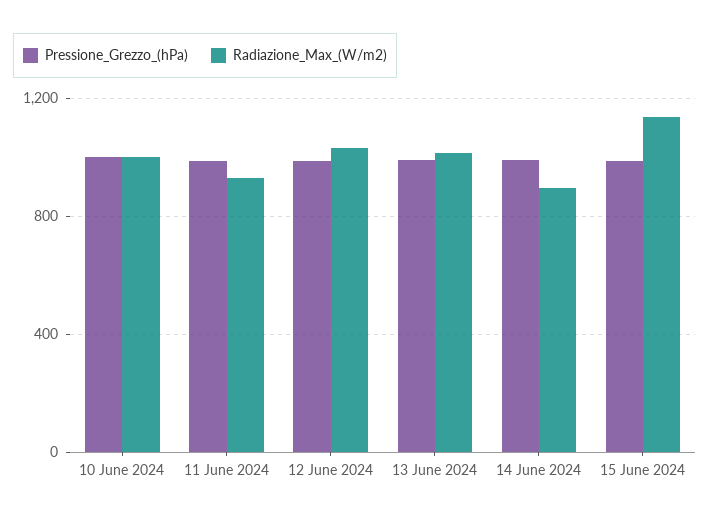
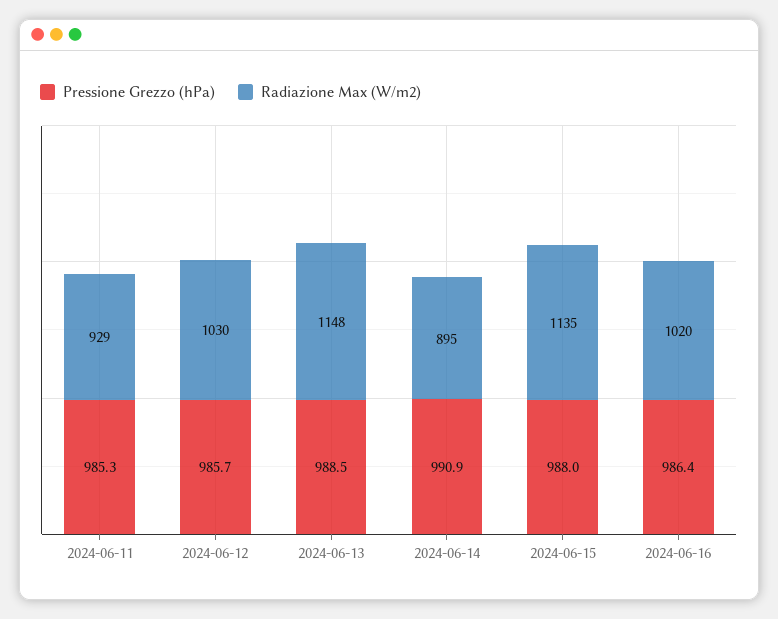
Pressione_Grezzo_(hPa), 10 June 2024: 1000 -> none
Radiazione_Max_(W/m2), 10 June 2024: 1000 -> none
Radiazione_Max_(W/m2), 13 June 2024: 1000 -> 1148
Pressione_Grezzo_(hPa), 2024-06-16: none -> 986.4
Radiazione_Max_(W/m2), 2024-06-16: none -> 1020

